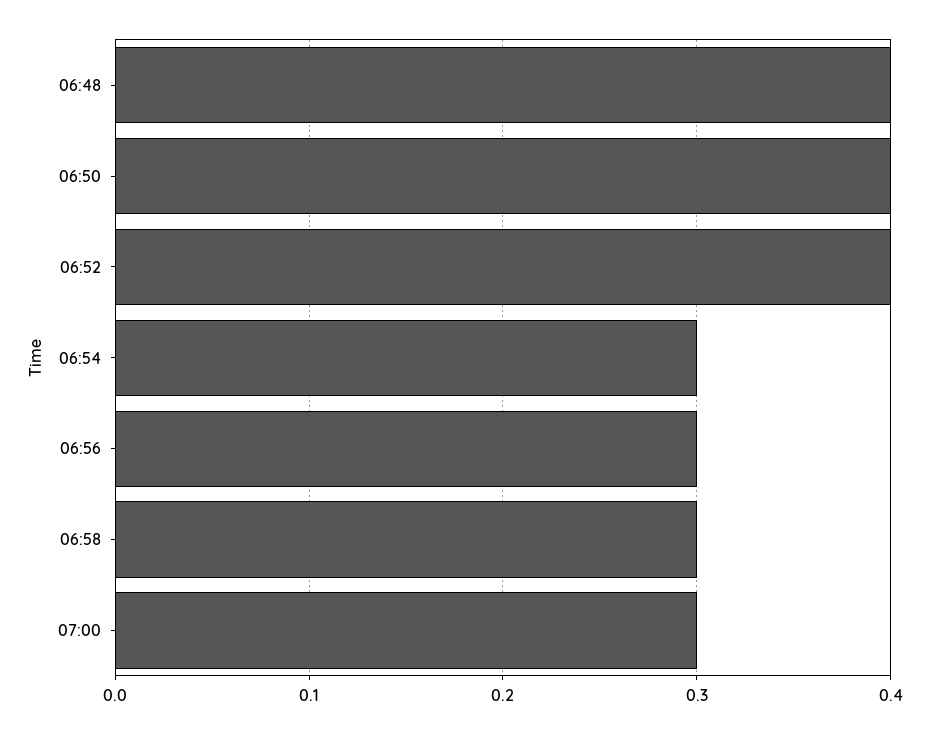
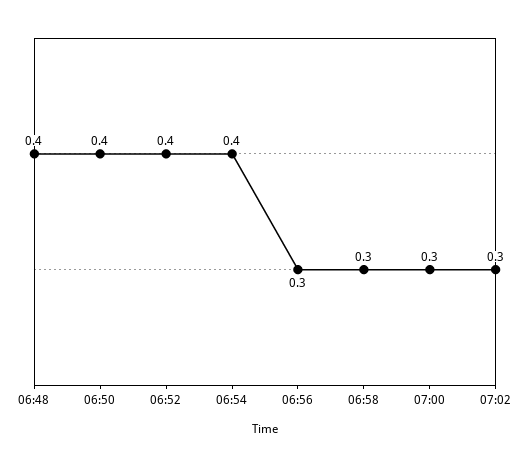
06:54: 0.3 -> 0.4
07:02: none -> 0.3

